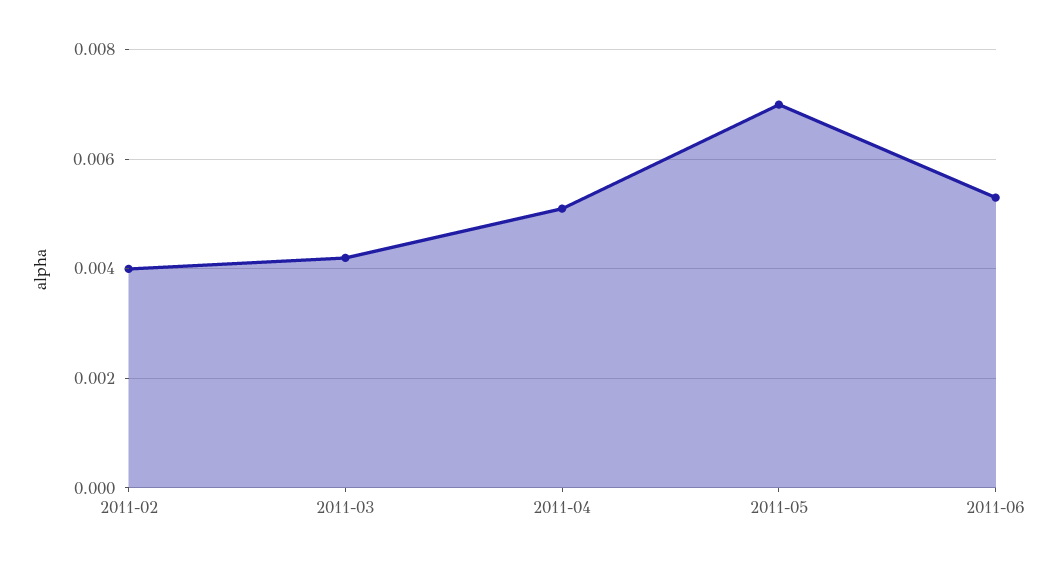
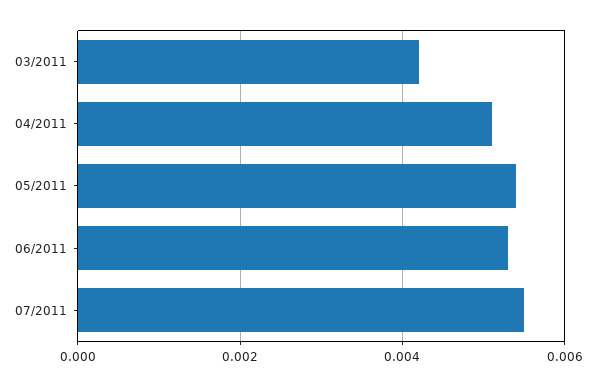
2011-02: 0.004 -> none
2011-05: 0.007 -> 0.0055
07/2011: none -> 0.0055

